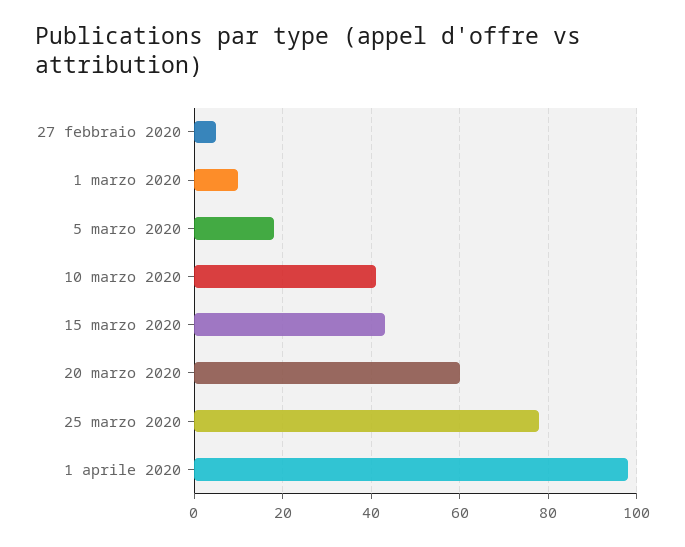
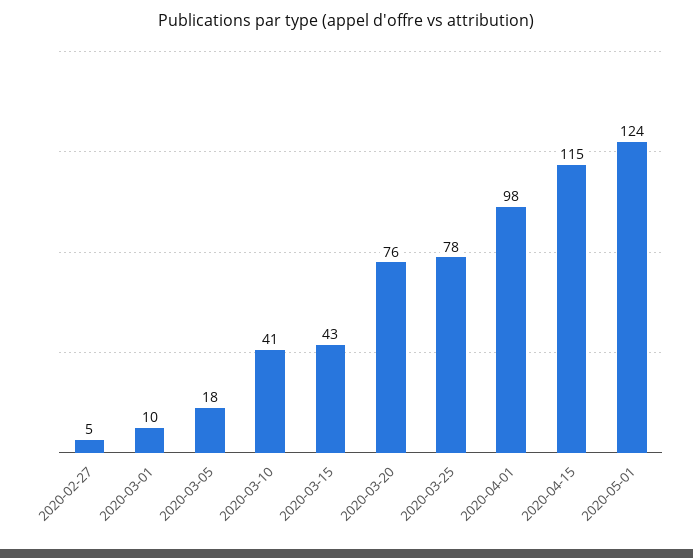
20 marzo 2020: 60 -> 76
2020-04-15: none -> 115
2020-05-01: none -> 124

